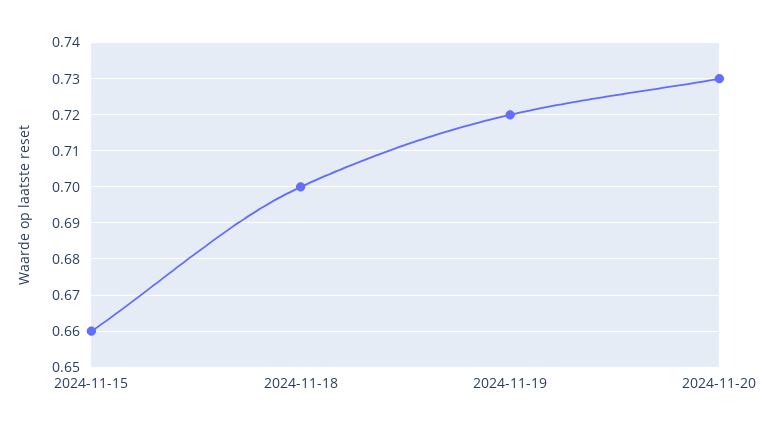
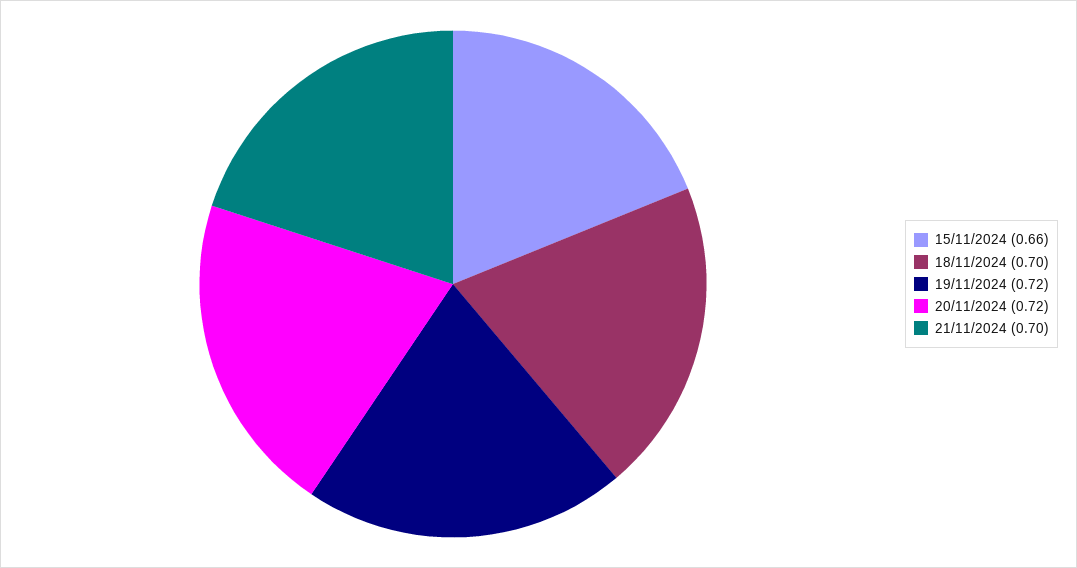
2024-11-20: 0.73 -> 0.72
21/11/2024: none -> 0.7

